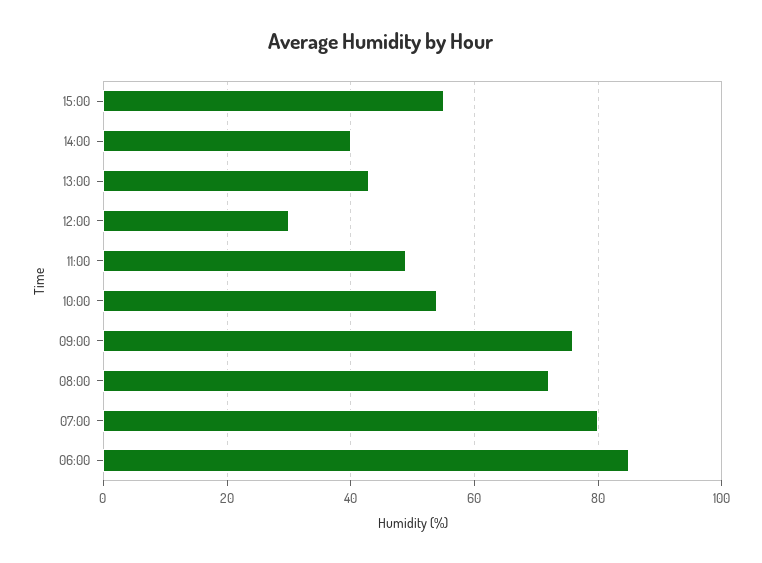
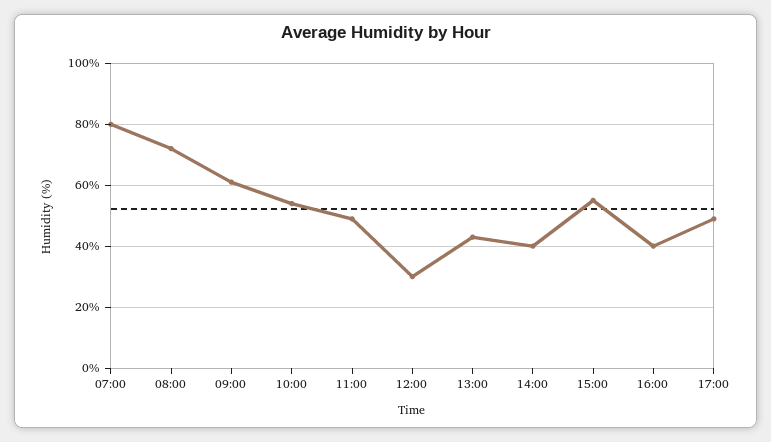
09:00: 75 -> 60
06:00: 85 -> none
16:00: none -> 40
17:00: none -> 50

